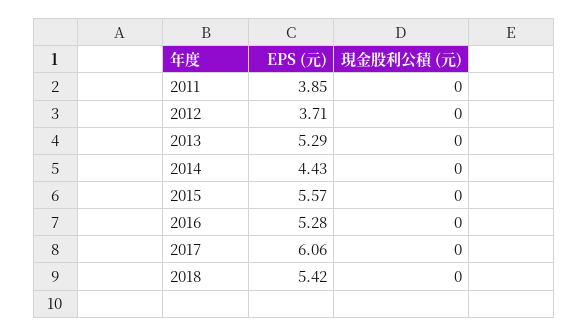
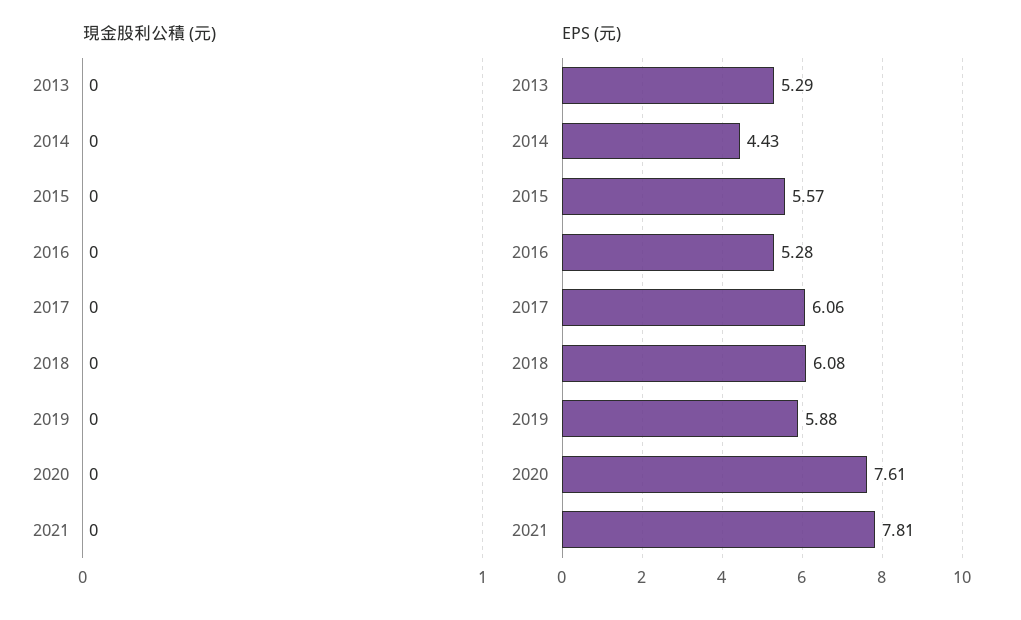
EPS (元), 2011: 3.85 -> none
現金股利公積 (元), 2011: 0 -> none
EPS (元), 2012: 3.71 -> none
現金股利公積 (元), 2012: 0 -> none
EPS (元), 2018: 5.42 -> 6.08
現金股利公積 (元), 2019: none -> 0
現金股利公積 (元), 2020: none -> 0
現金股利公積 (元), 2021: none -> 0
EPS (元), 2019: none -> 5.88
EPS (元), 2020: none -> 7.61
EPS (元), 2021: none -> 7.81

